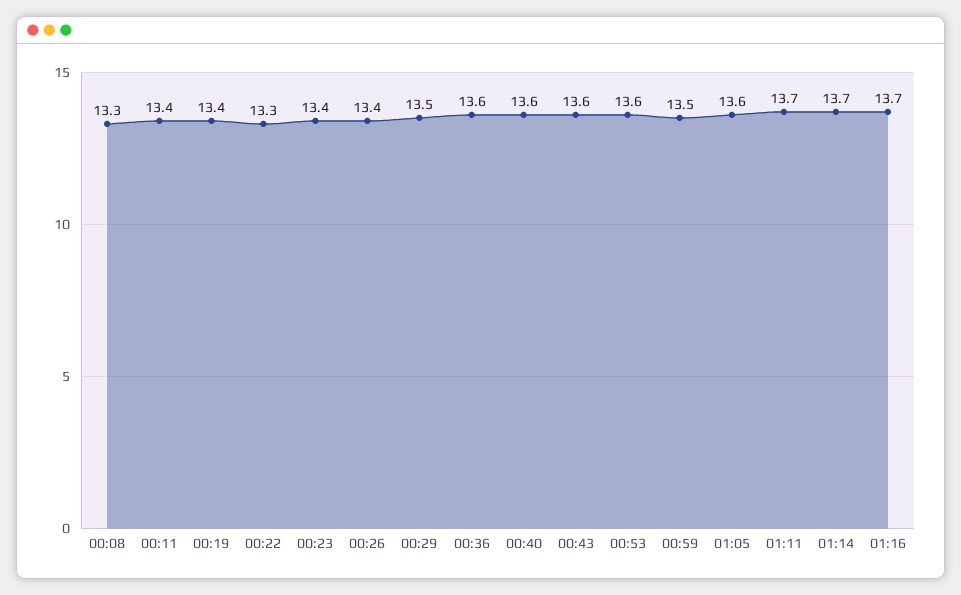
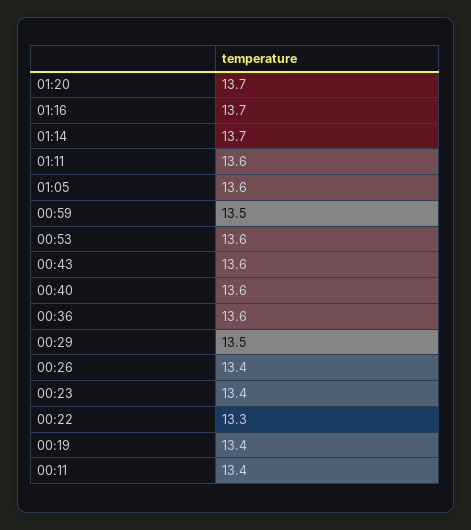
00:08: 13.3 -> none
01:11: 13.7 -> 13.6
01:20: none -> 13.7

